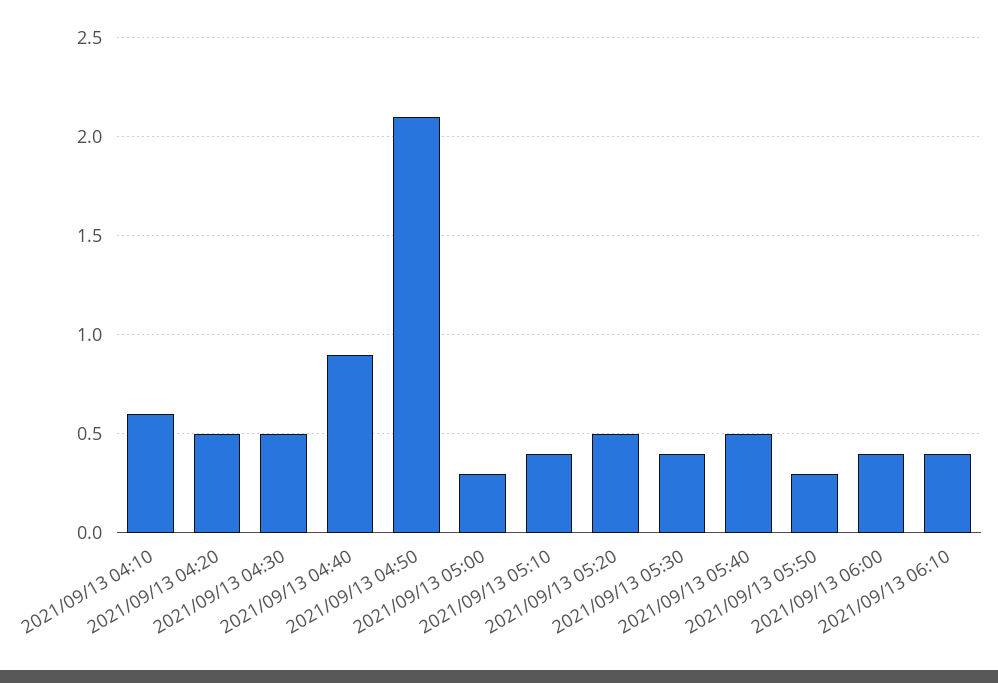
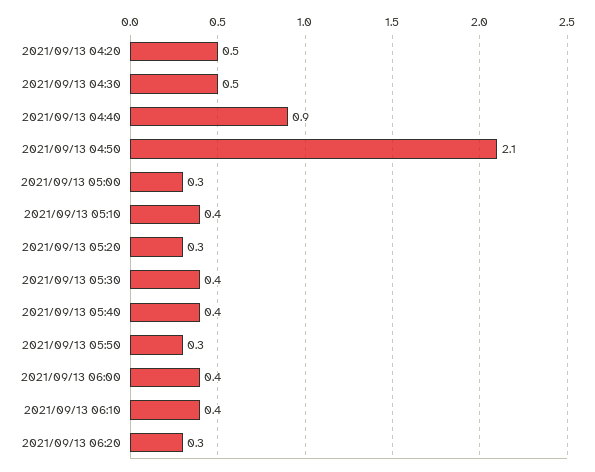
2021/09/13 04:10: 0.6 -> none
2021/09/13 05:20: 0.5 -> 0.3
2021/09/13 05:40: 0.5 -> 0.4
2021/09/13 06:20: none -> 0.3

